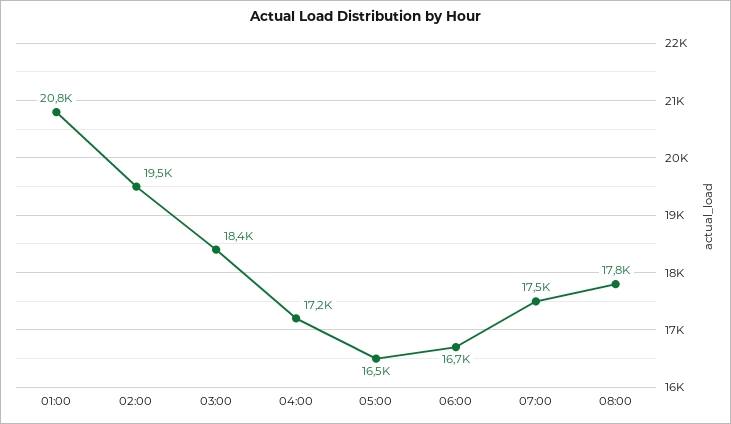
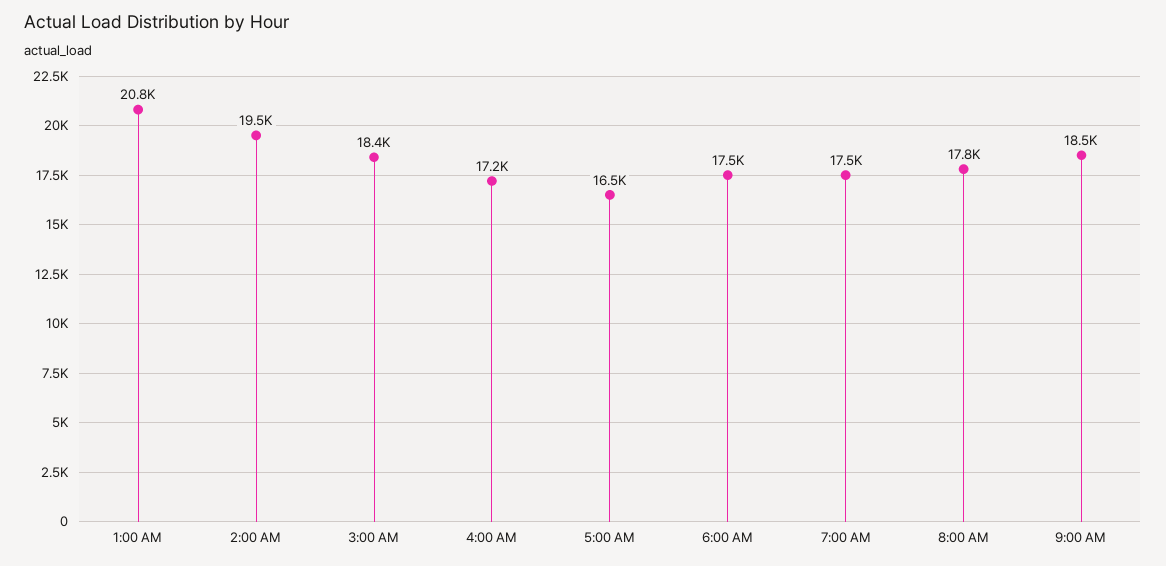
06:00: 16700 -> 17500
9:00 AM: none -> 18500

